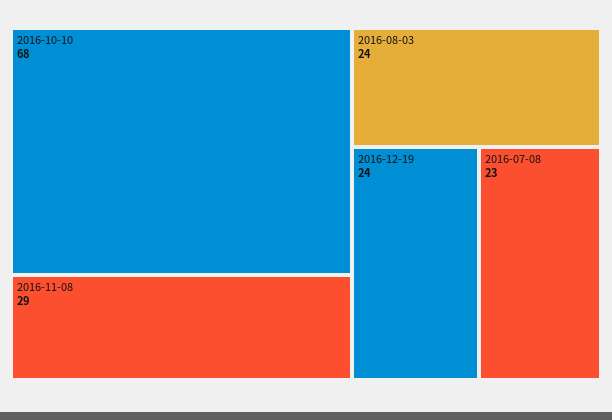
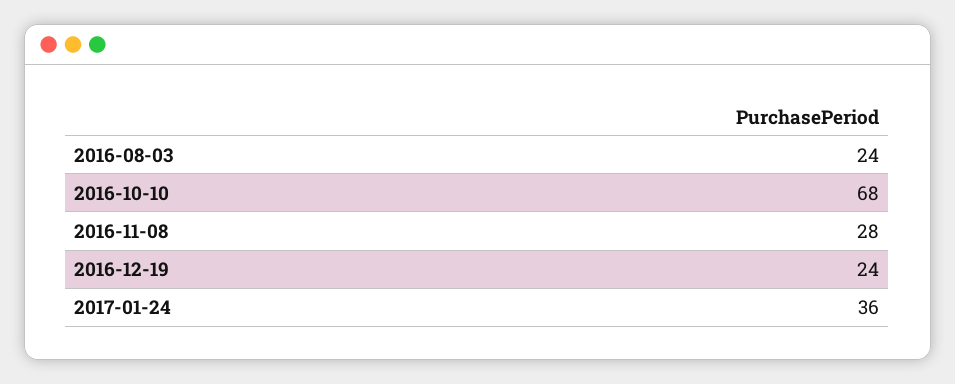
2016-11-08: 29 -> 28
2016-07-08: 23 -> none
2017-01-24: none -> 36

